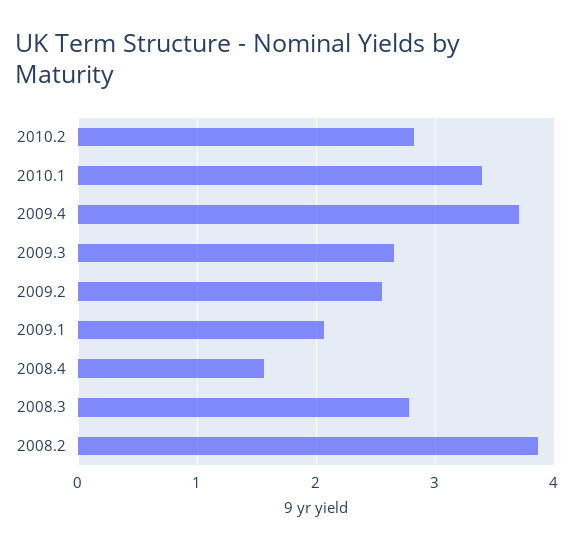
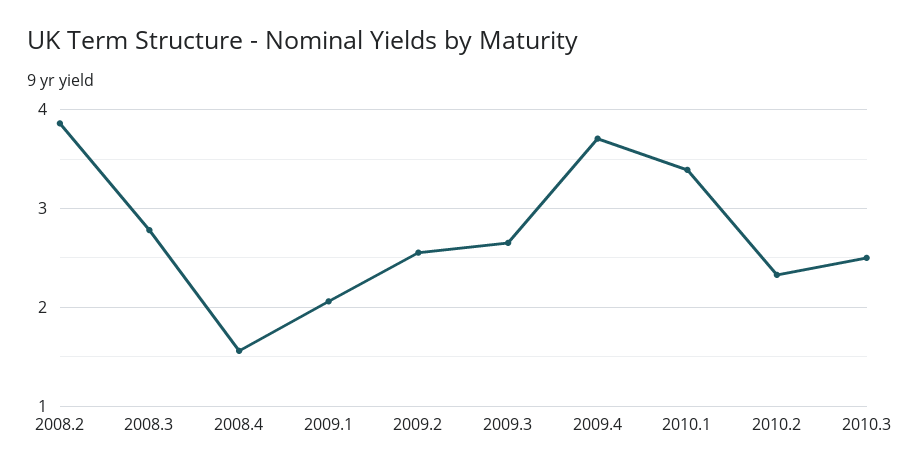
2010.2: 2.8 -> 2.3
2010.3: none -> 2.5

